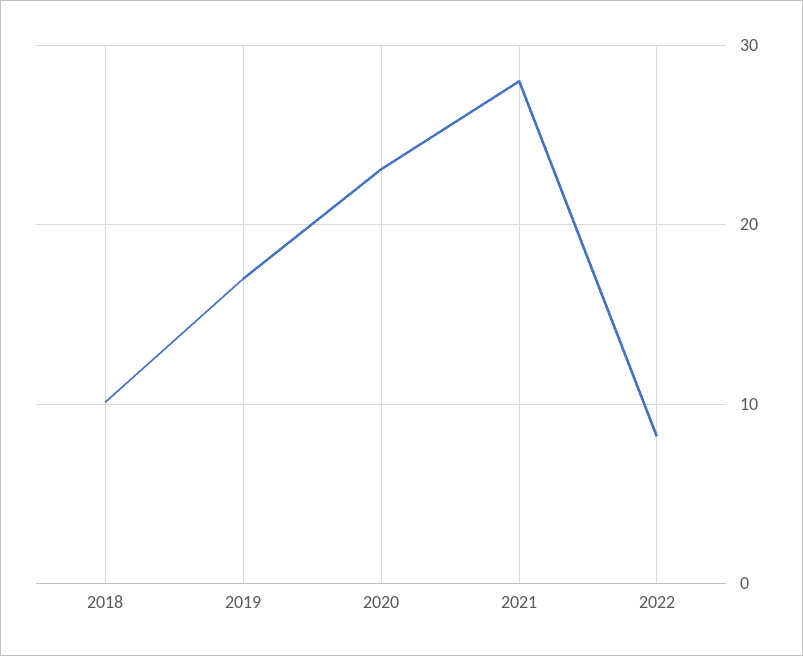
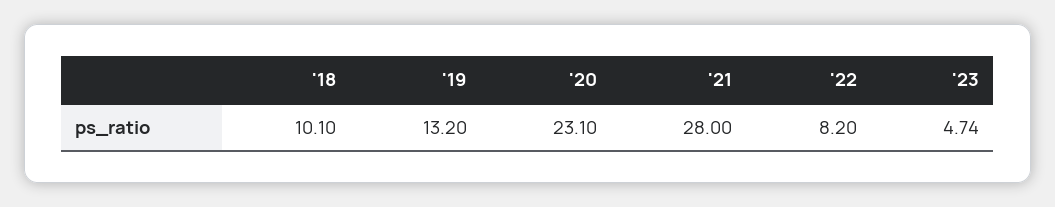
2019: 17 -> 13.2
'23: none -> 4.74

